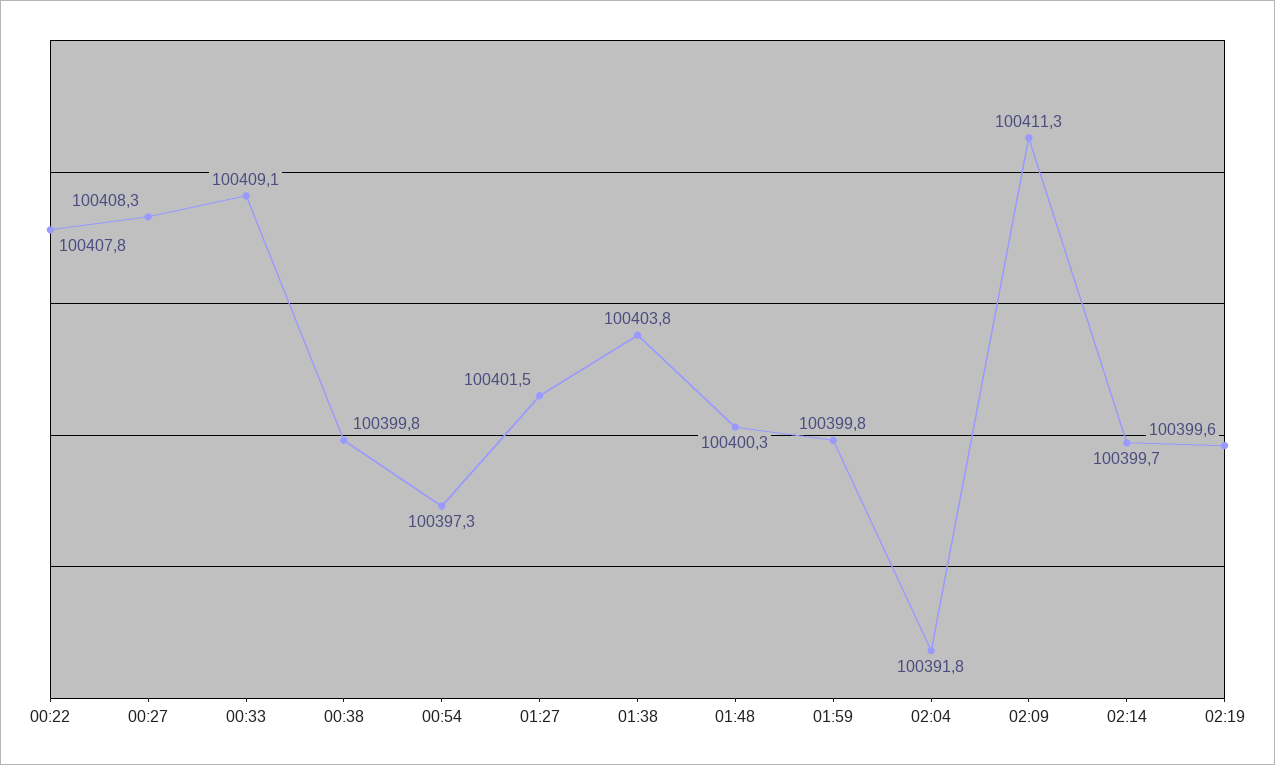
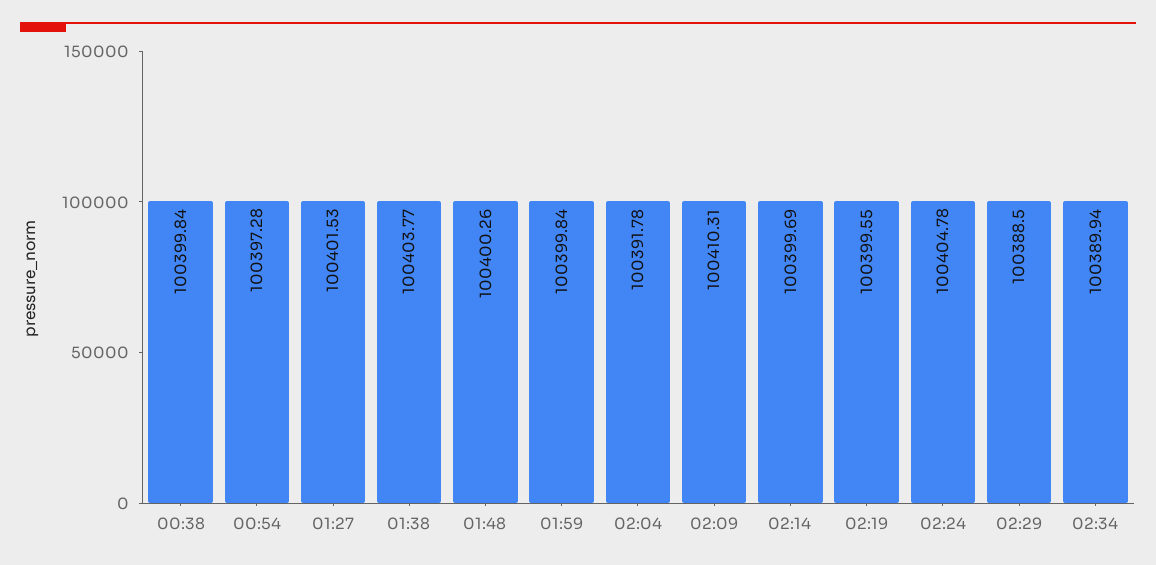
00:22: 100407.8 -> none
00:27: 100408.3 -> none
00:33: 100409.1 -> none
02:09: 100411.3 -> 100410.31
02:24: none -> 100404.78
02:29: none -> 100388.5
02:34: none -> 100389.94

